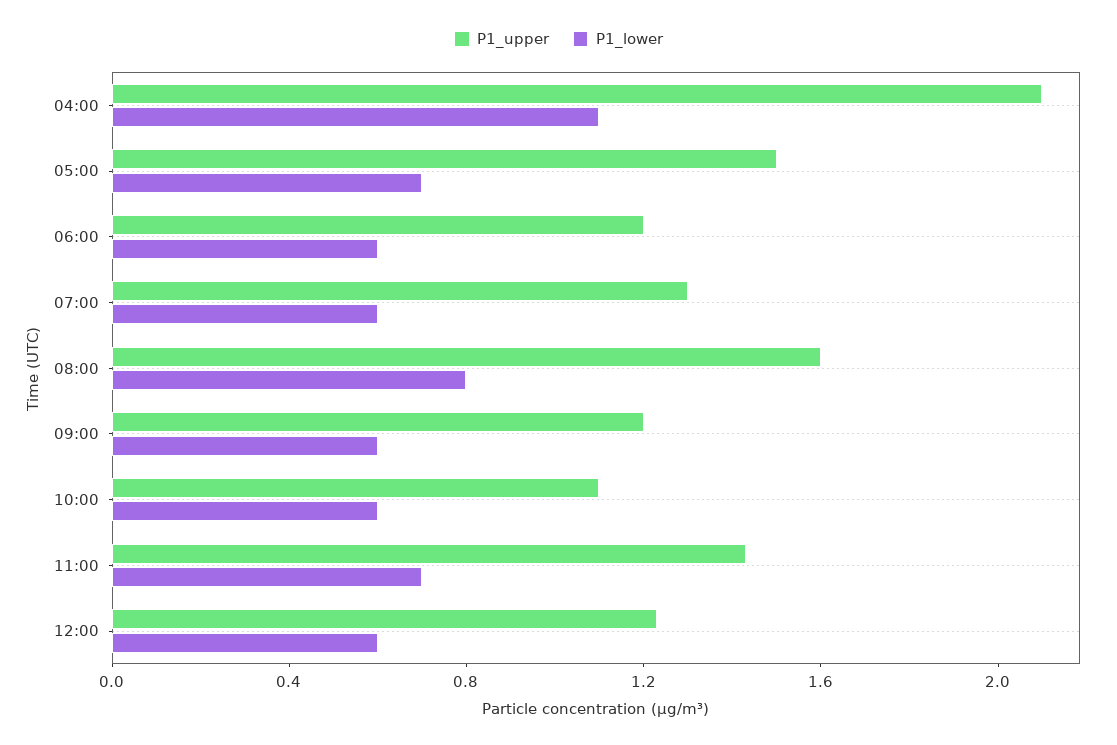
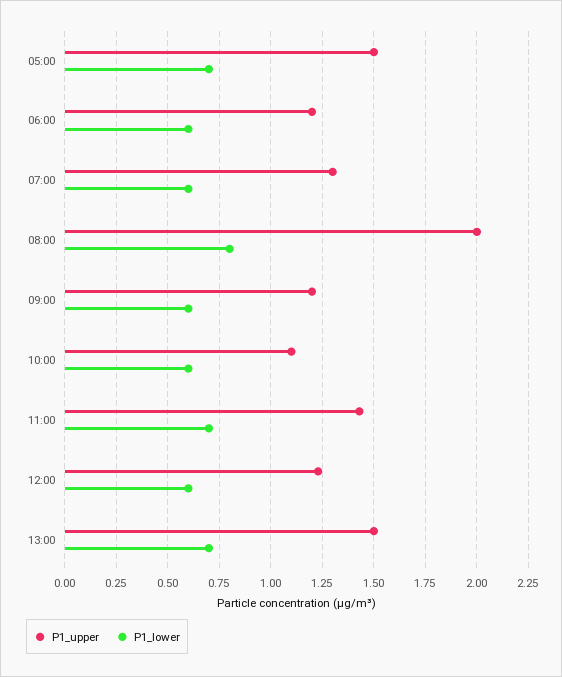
P1_upper, 04:00: 2.1 -> none
P1_lower, 04:00: 1.1 -> none
P1_upper, 08:00: 1.6 -> 2
P1_upper, 13:00: none -> 1.5
P1_lower, 13:00: none -> 0.7

